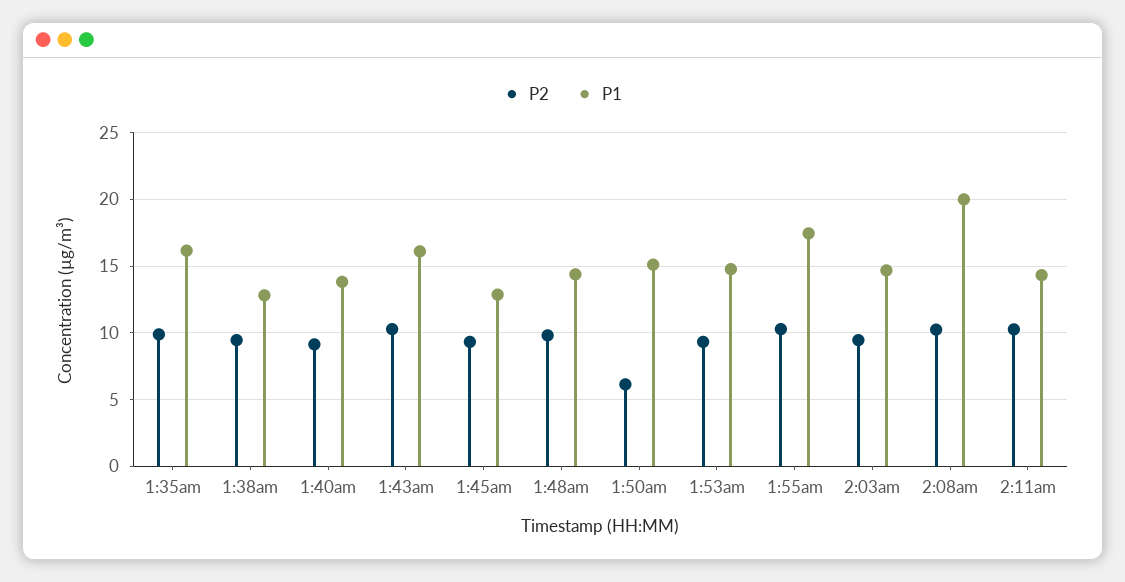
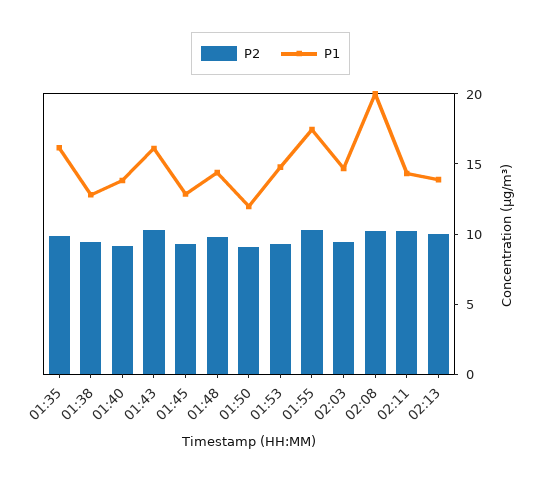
P2, 1:50am: 6 -> 9
P1, 1:50am: 15 -> 12
P2, 02:13: none -> 10
P1, 02:13: none -> 14

